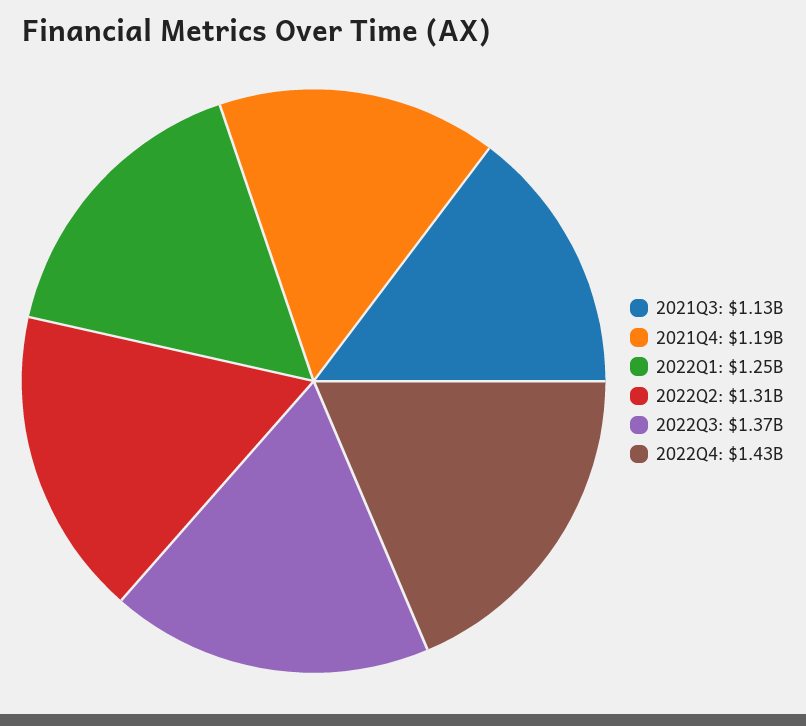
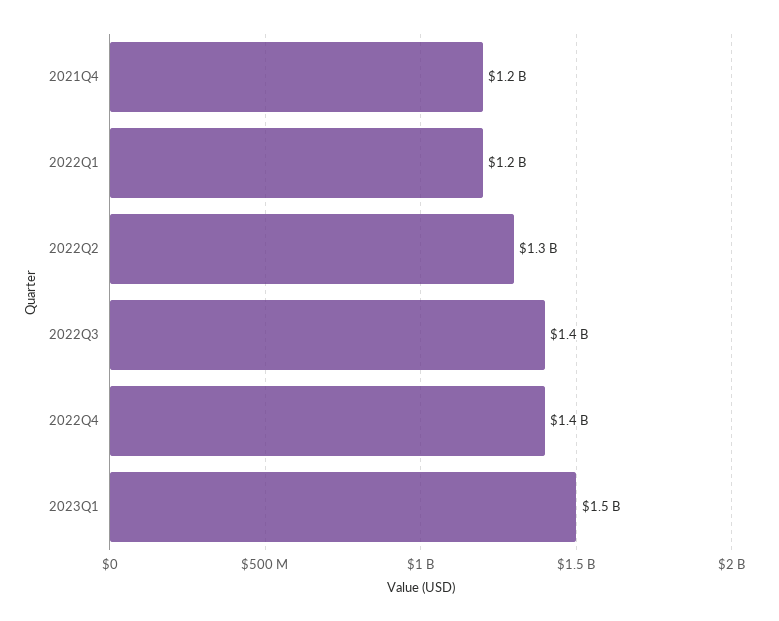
2021Q3: 1130000000 -> none
2023Q1: none -> 1500000000

